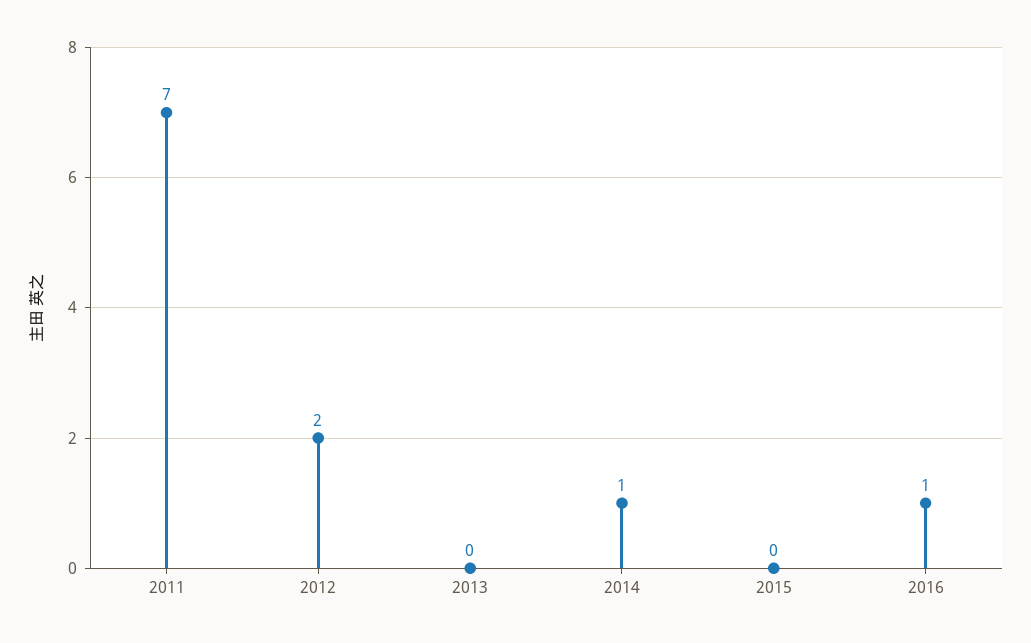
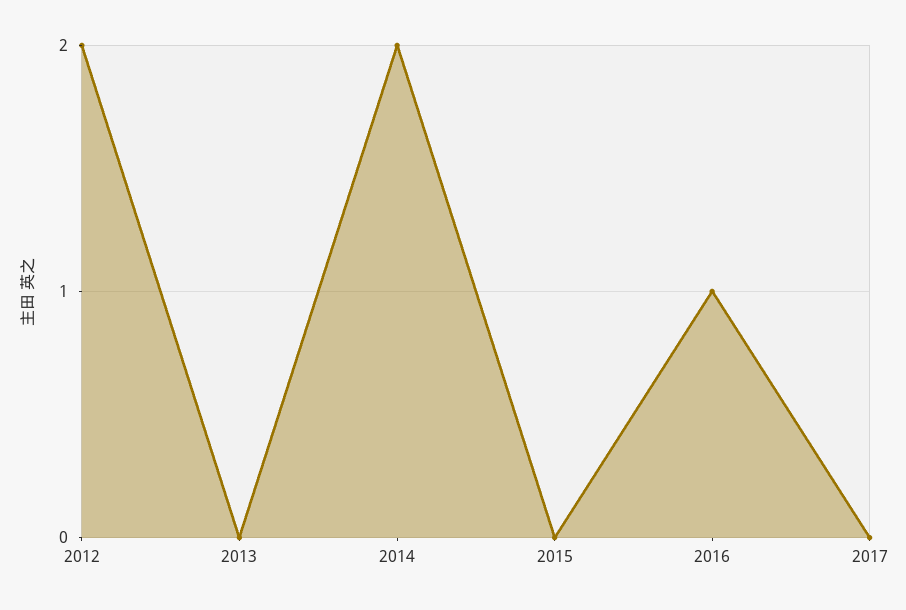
2011: 7 -> none
2014: 1 -> 2
2017: none -> 0

